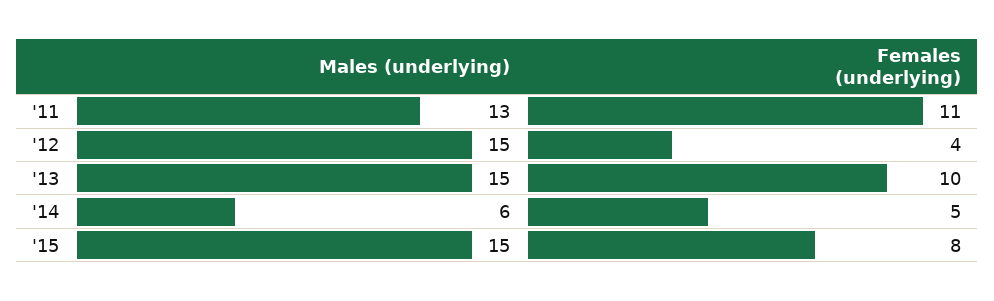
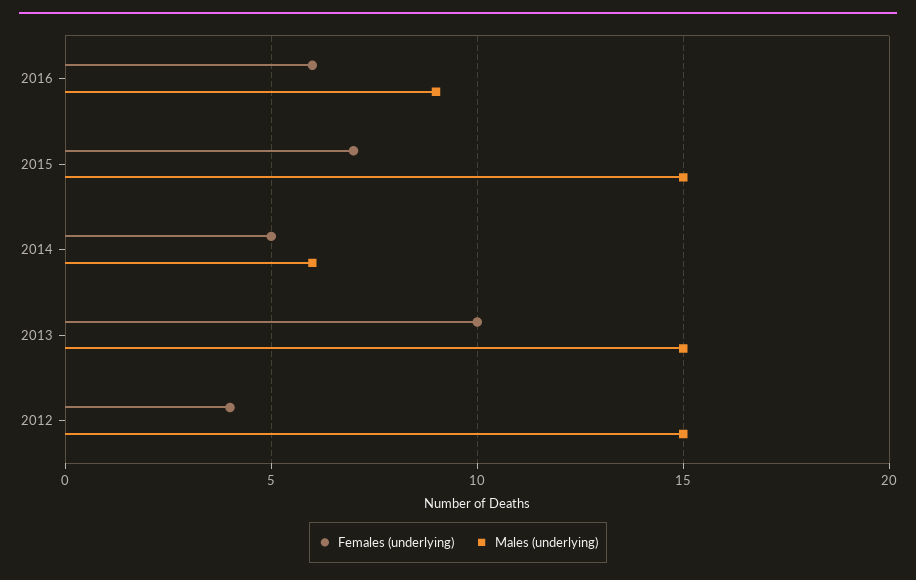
Males (underlying), '11: 13 -> none
Females (underlying), '11: 11 -> none
Females (underlying), '15: 8 -> 7
Females (underlying), 2016: none -> 6
Males (underlying), 2016: none -> 9

